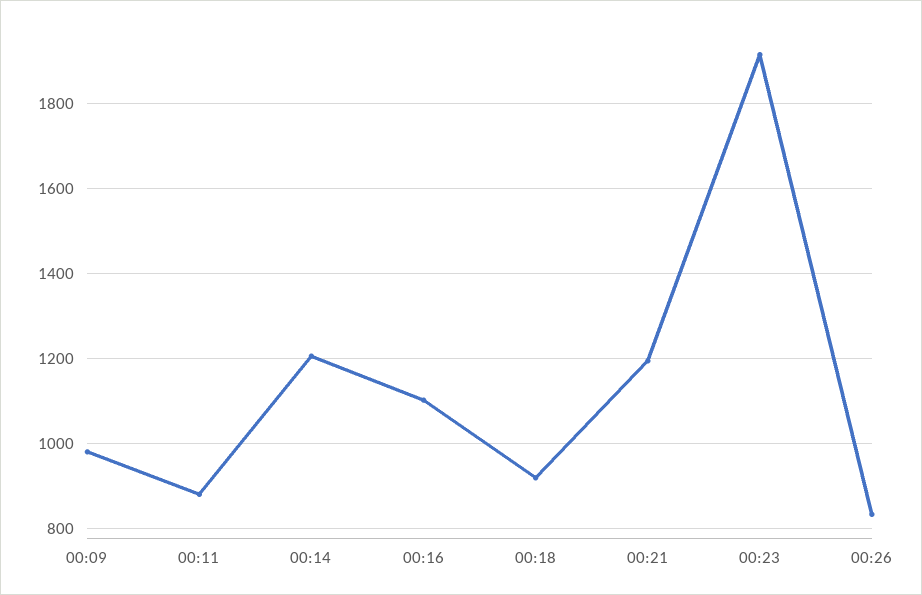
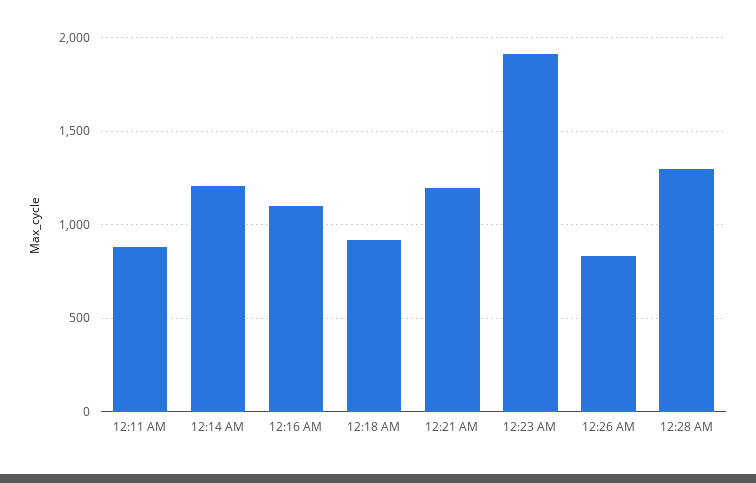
00:09: 980 -> none
12:28 AM: none -> 1300

